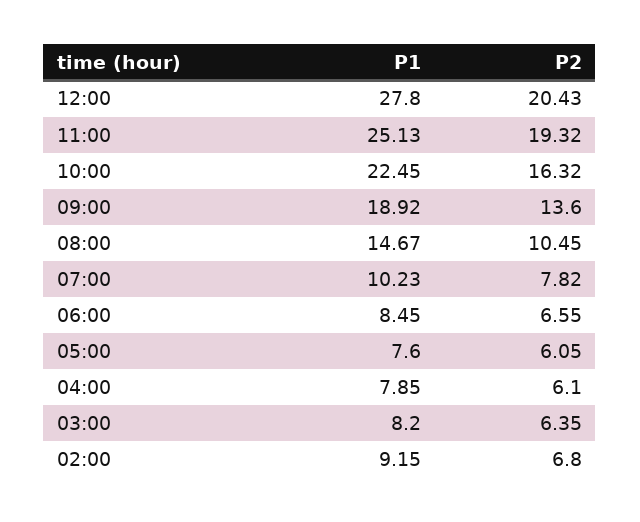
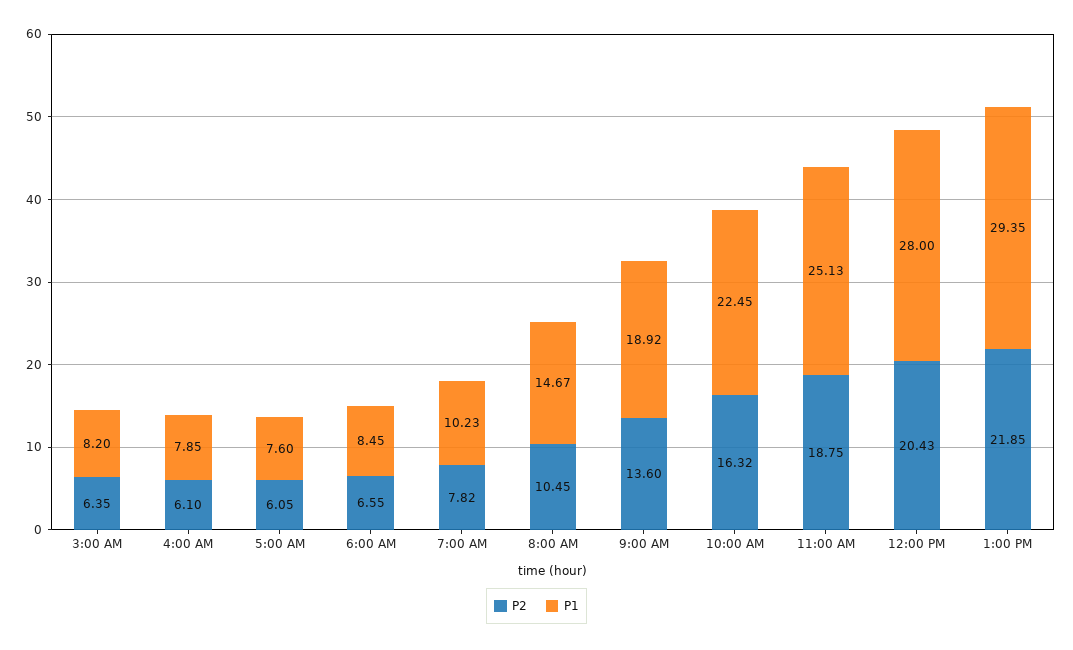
P1, 12:00: 27.8 -> 28
P2, 11:00: 19.32 -> 18.75
P1, 02:00: 9.15 -> none
P2, 02:00: 6.8 -> none
P2, 1:00 PM: none -> 21.85
P1, 1:00 PM: none -> 29.35

